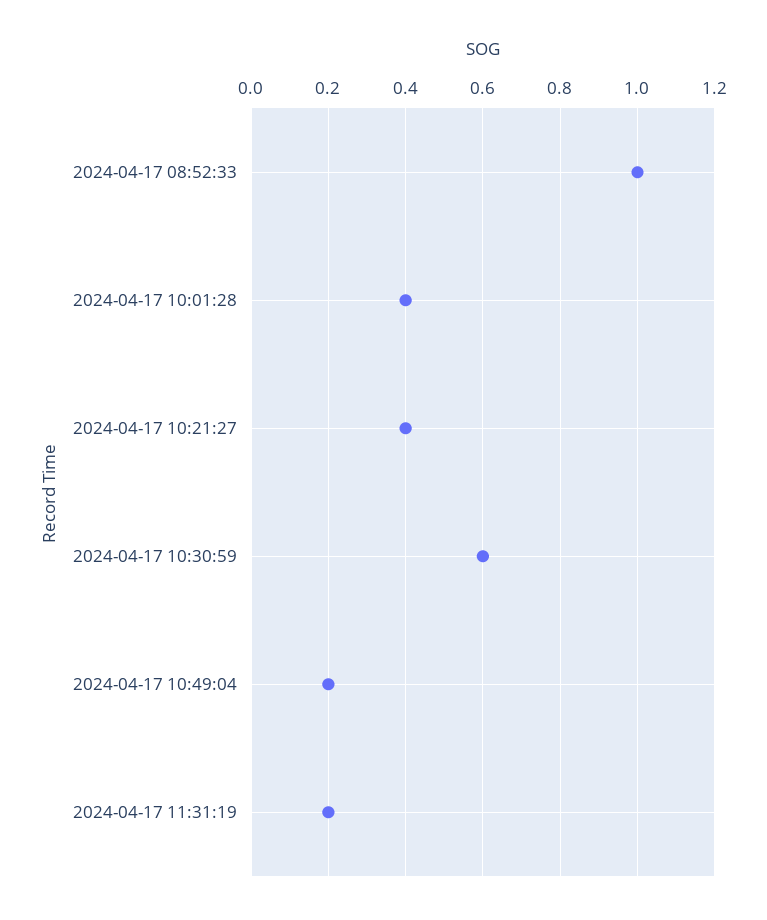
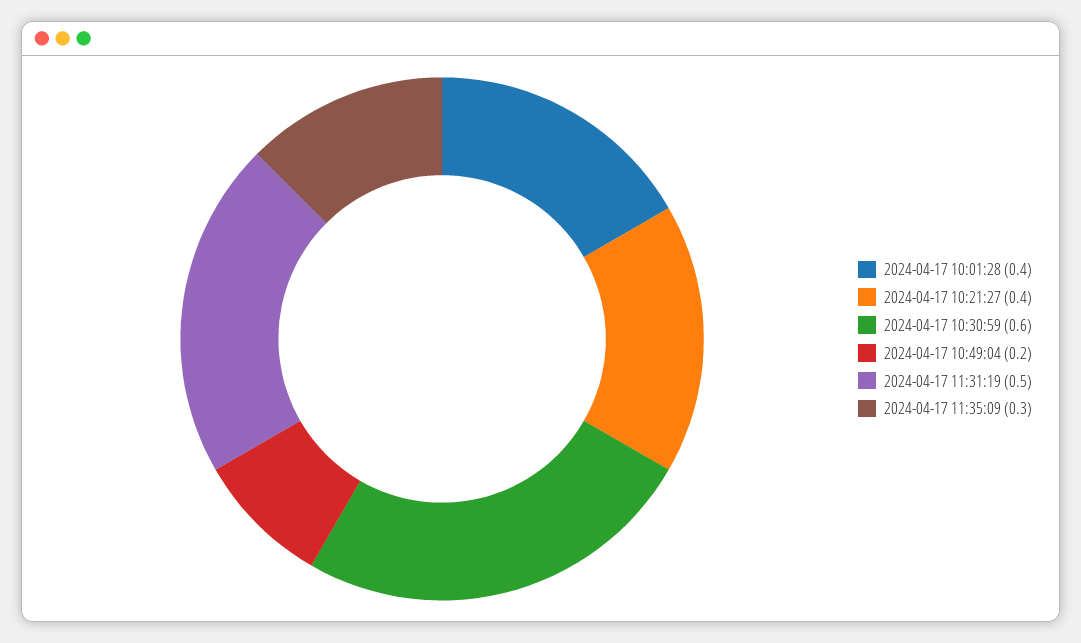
2024-04-17 08:52:33: 1 -> none
2024-04-17 11:31:19: 0.2 -> 0.5
2024-04-17 11:35:09: none -> 0.3

